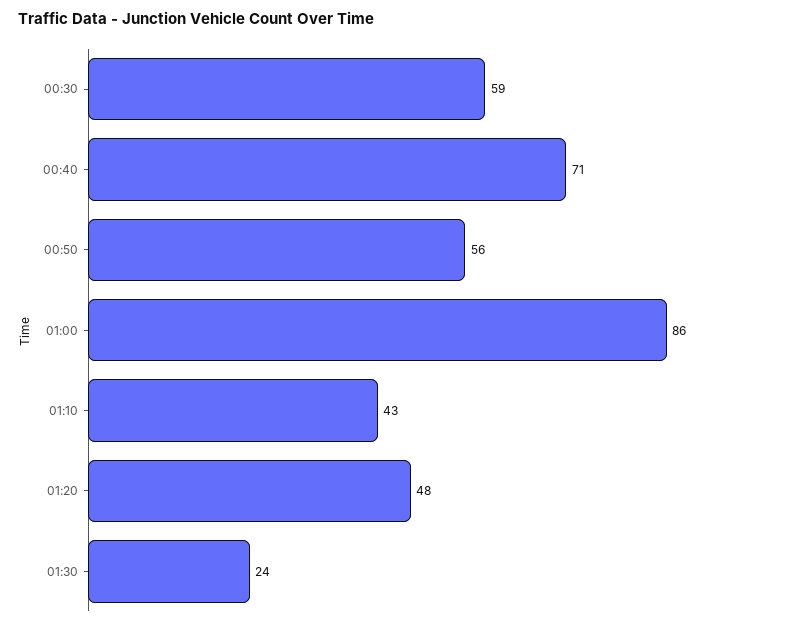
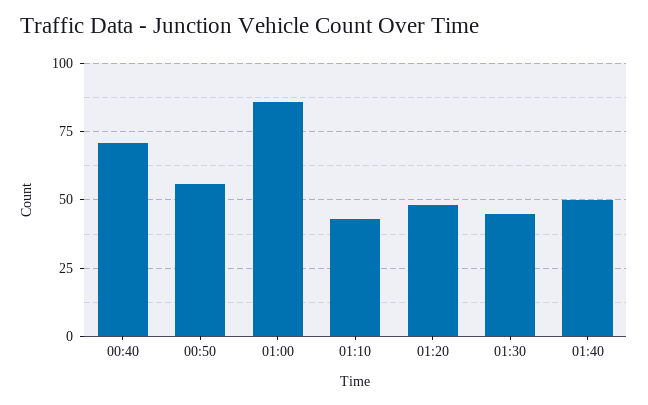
00:30: 59 -> none
01:30: 24 -> 45
01:40: none -> 50

